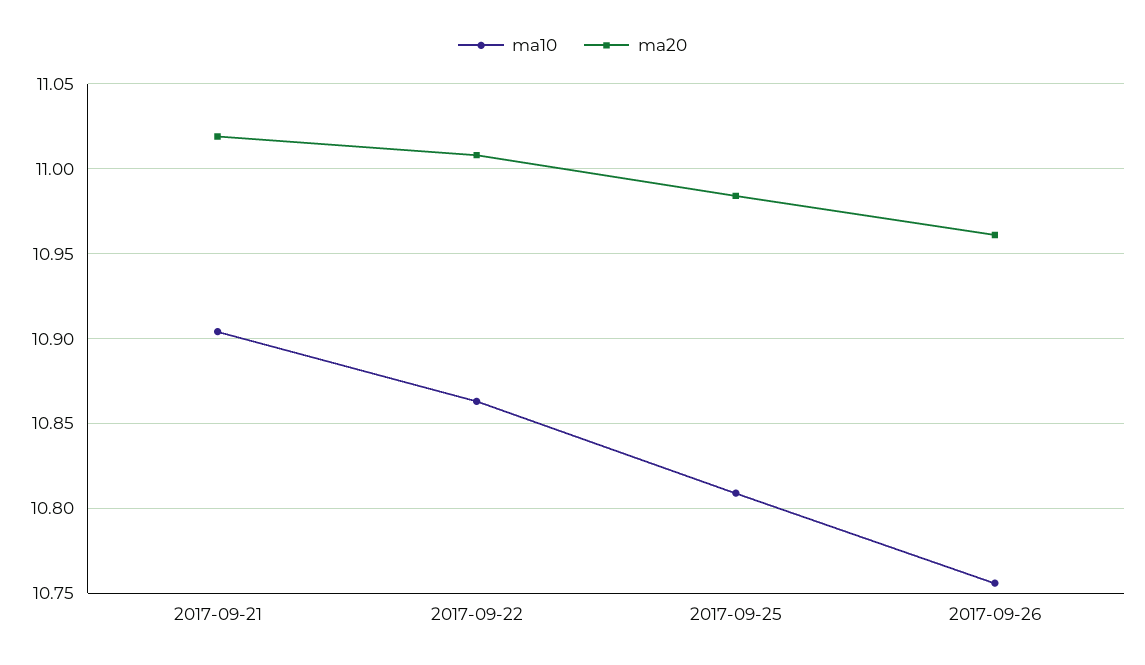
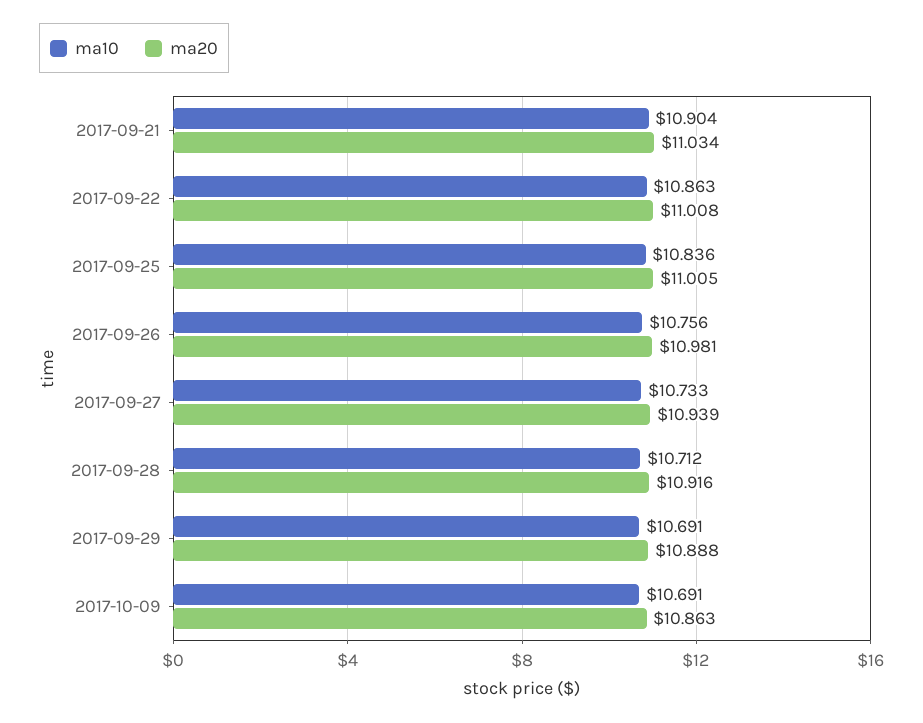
ma20, 2017-09-21: 11.02 -> 11.034
ma10, 2017-09-25: 10.81 -> 10.836
ma20, 2017-09-25: 10.985 -> 11.005
ma20, 2017-09-26: 10.96 -> 10.981
ma10, 2017-09-27: none -> 10.733
ma20, 2017-09-27: none -> 10.939
ma10, 2017-09-28: none -> 10.712
ma20, 2017-09-28: none -> 10.916
ma10, 2017-09-29: none -> 10.691
ma20, 2017-09-29: none -> 10.888
ma10, 2017-10-09: none -> 10.691
ma20, 2017-10-09: none -> 10.863

